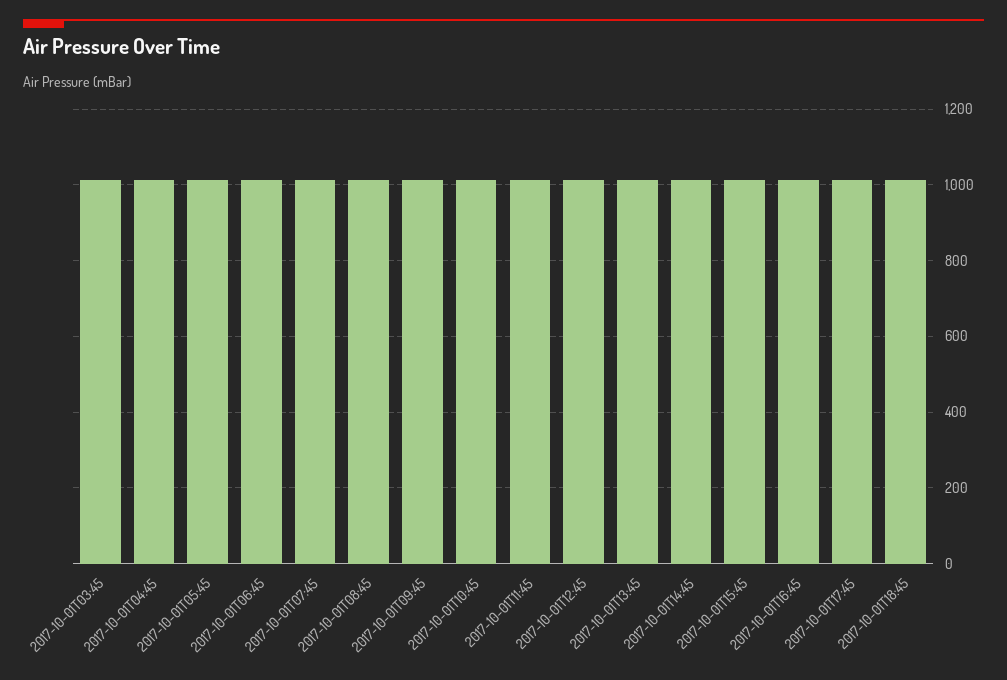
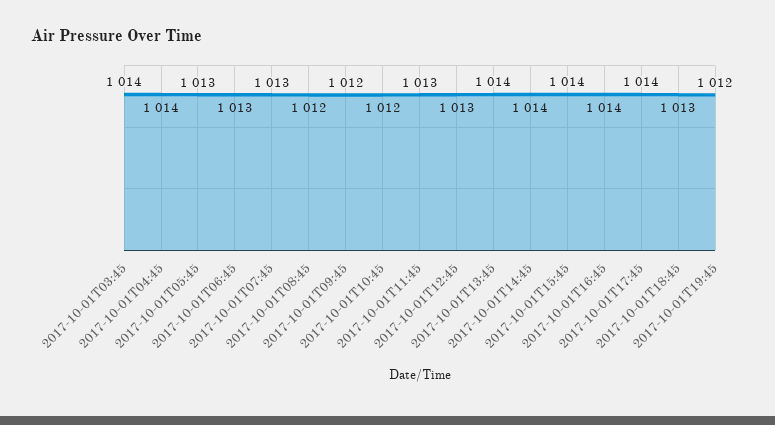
2017-10-01T19:45: none -> 1012

